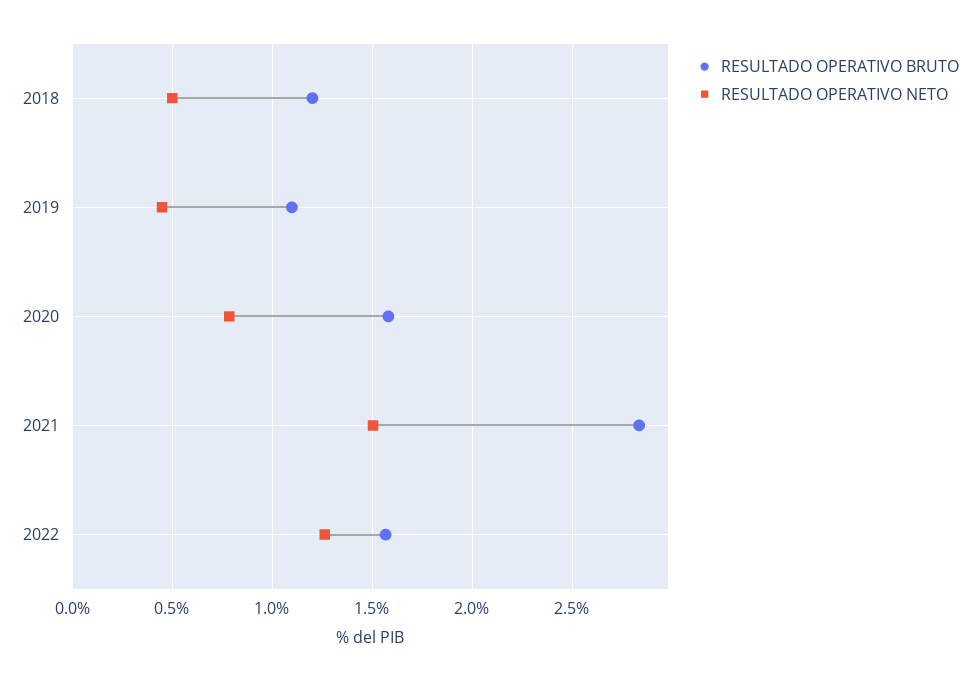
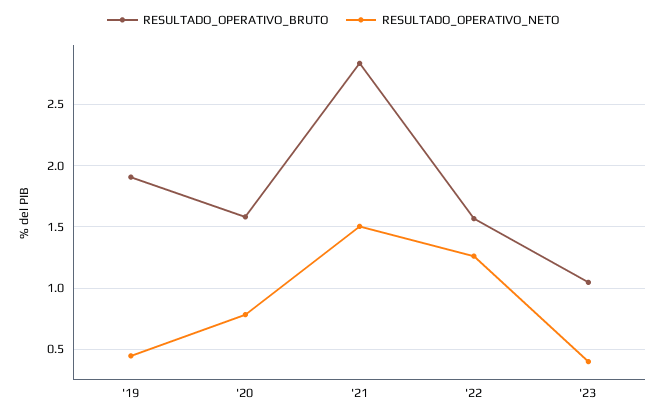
RESULTADO OPERATIVO BRUTO, 2018: 1.2 -> none
RESULTADO OPERATIVO NETO, 2018: 0.5 -> none
RESULTADO OPERATIVO BRUTO, 2019: 1.1 -> 1.9
RESULTADO OPERATIVO BRUTO, '23: none -> 1.05
RESULTADO OPERATIVO NETO, '23: none -> 0.4

